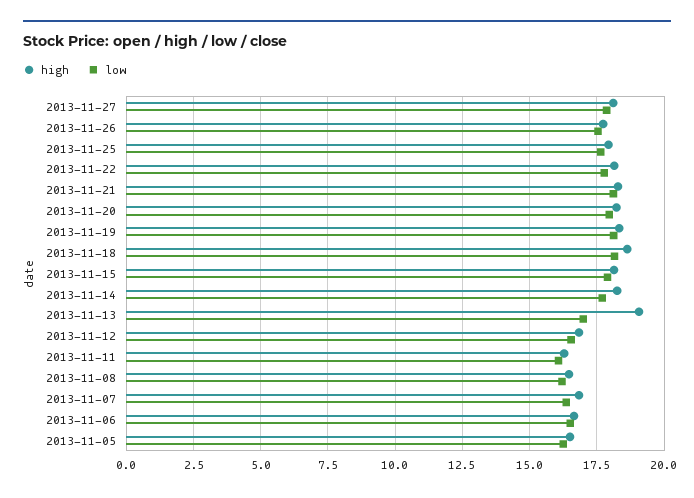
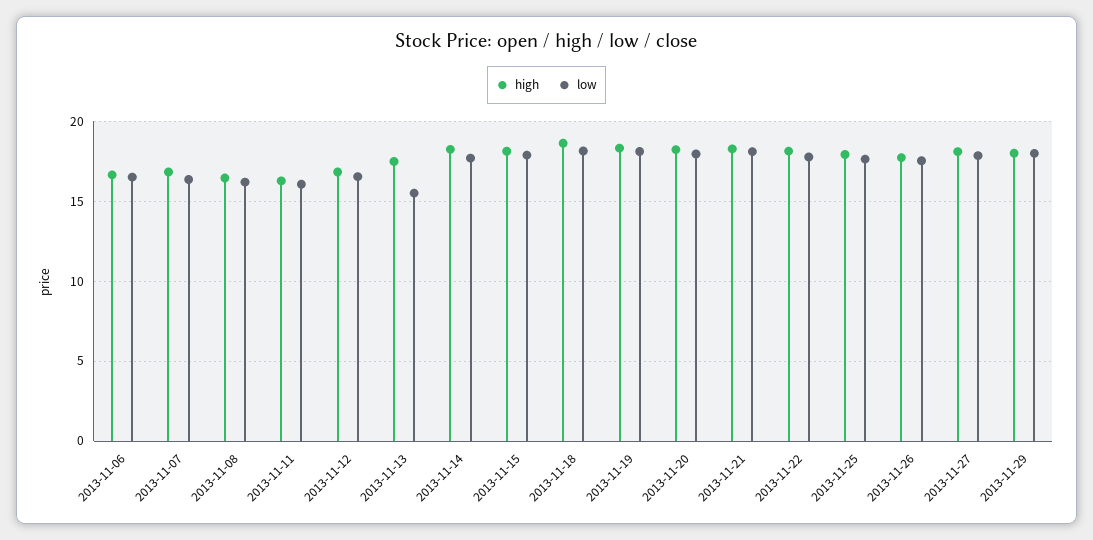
high, 2013-11-13: 19 -> 17.5
low, 2013-11-13: 17 -> 15.5
high, 2013-11-05: 16.5 -> none
low, 2013-11-05: 16.25 -> none
high, 2013-11-29: none -> 18
low, 2013-11-29: none -> 18

